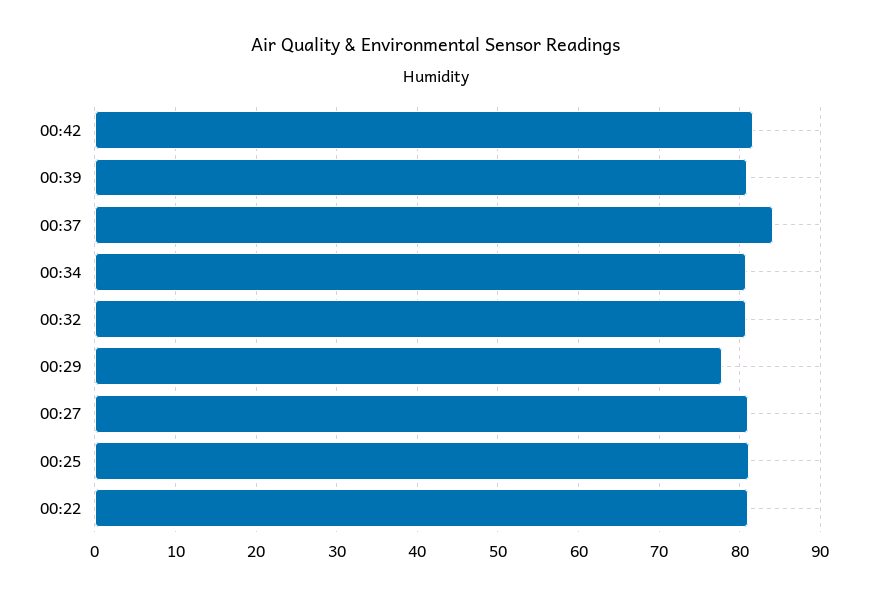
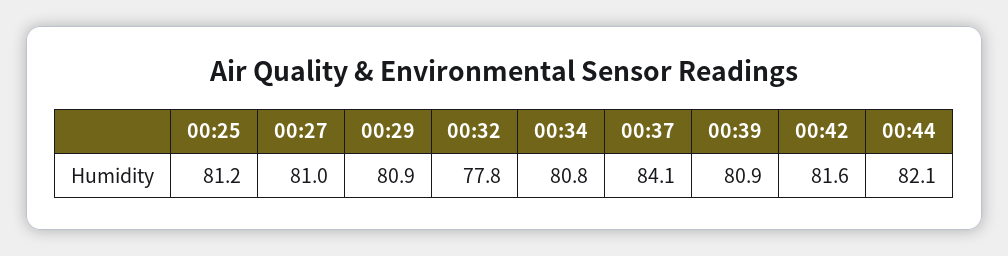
00:32: 81 -> 77.8
00:29: 78 -> 80.9
00:22: 81 -> none
00:44: none -> 82.1

